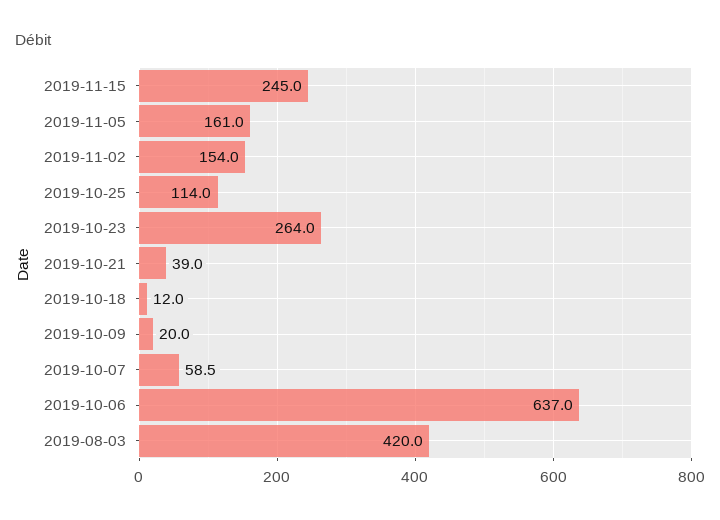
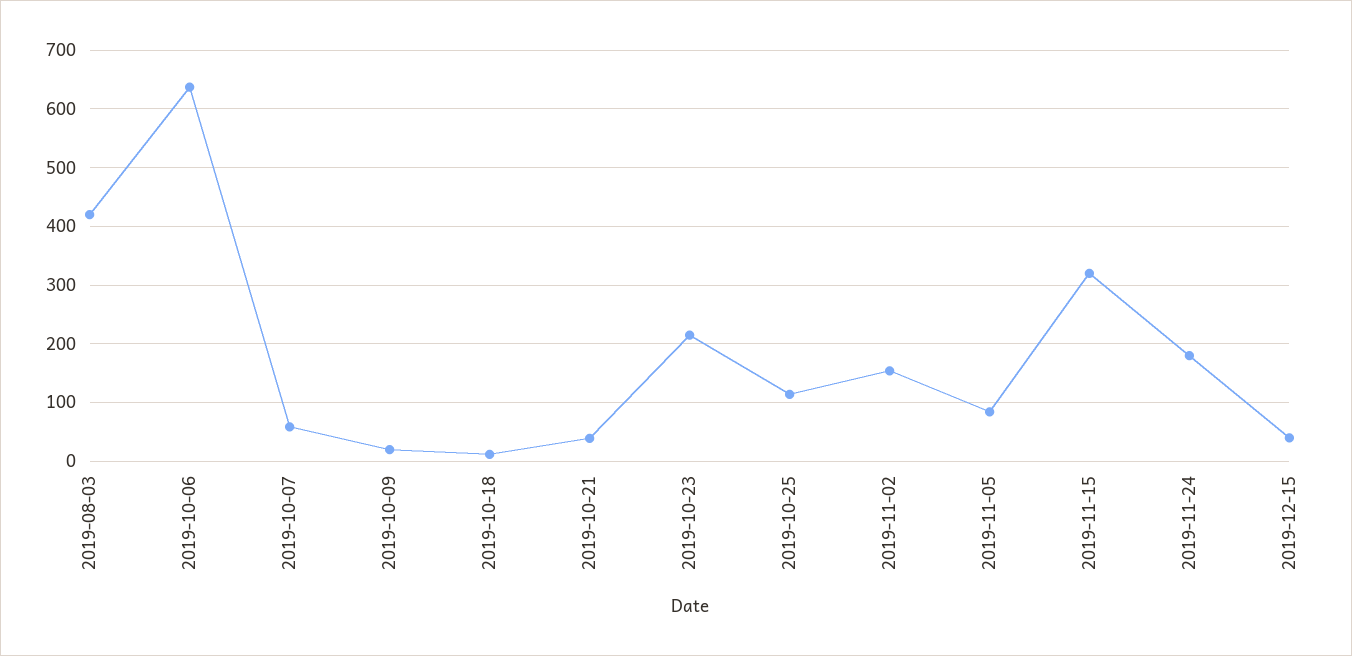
2019-11-15: 245 -> 320
2019-11-05: 161 -> 80
2019-10-23: 264 -> 220
2019-11-24: none -> 180
2019-12-15: none -> 40

